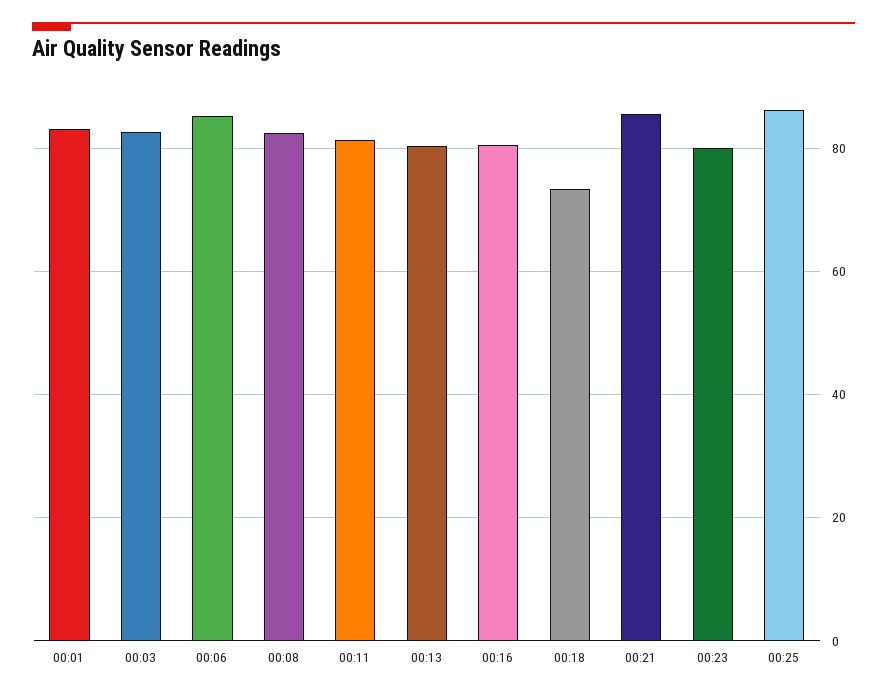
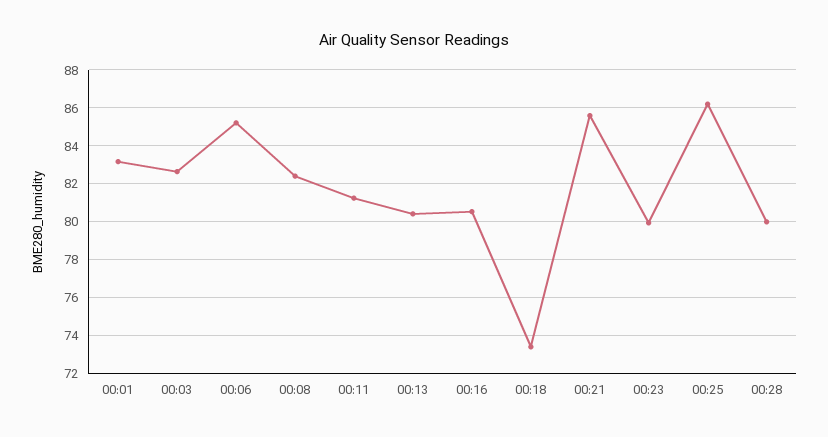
00:28: none -> 80

